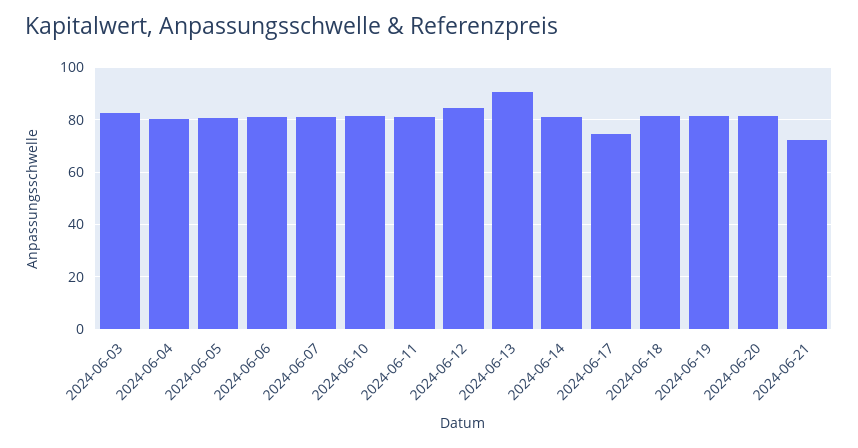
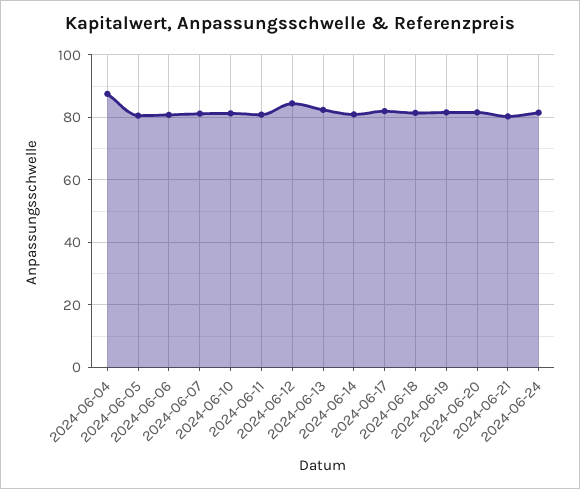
2024-06-03: 82.5 -> none
2024-06-04: 80 -> 88
2024-06-13: 90 -> 82
2024-06-17: 75 -> 82
2024-06-21: 72.5 -> 80
2024-06-24: none -> 82

